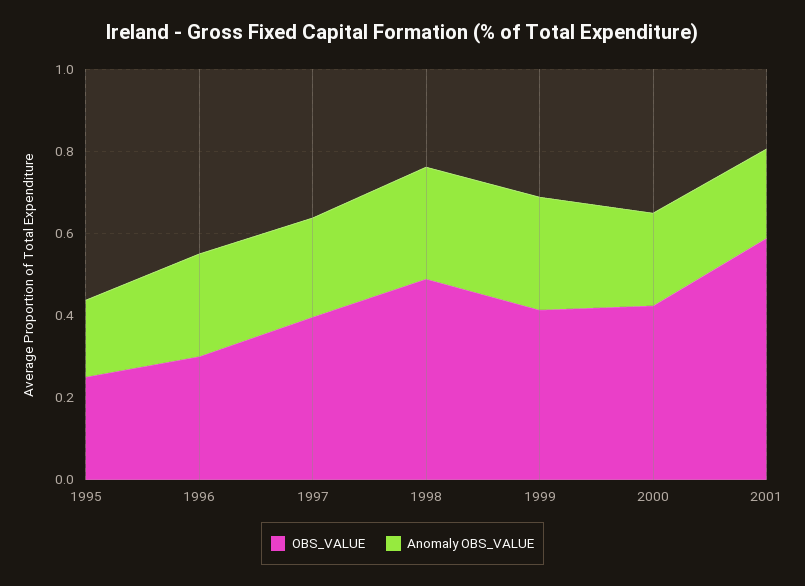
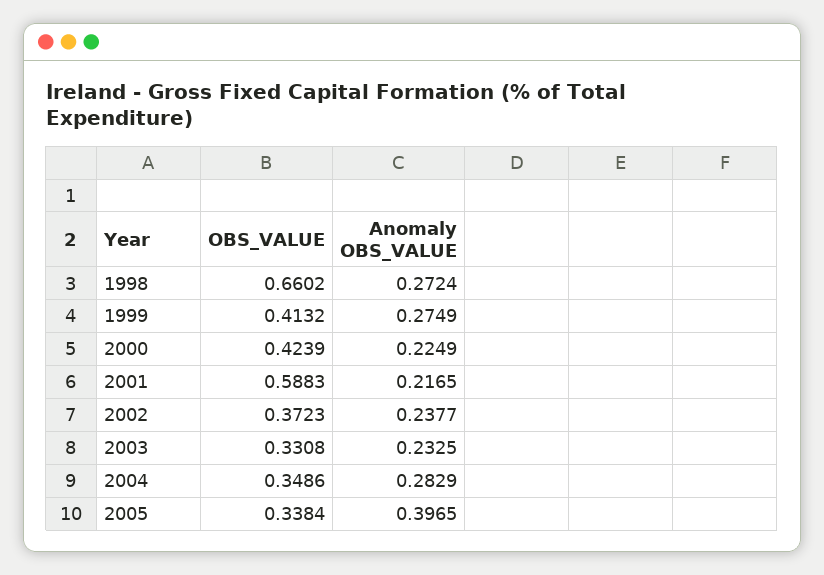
OBS_VALUE, 1995: 0.25 -> none
Anomaly OBS_VALUE, 1995: 0.2 -> none
OBS_VALUE, 1996: 0.3 -> none
Anomaly OBS_VALUE, 1996: 0.25 -> none
OBS_VALUE, 1997: 0.4 -> none
Anomaly OBS_VALUE, 1997: 0.25 -> none
OBS_VALUE, 1998: 0.5 -> 0.6602
OBS_VALUE, 2002: none -> 0.3723
Anomaly OBS_VALUE, 2002: none -> 0.2377
OBS_VALUE, 2003: none -> 0.3308
Anomaly OBS_VALUE, 2003: none -> 0.2325
OBS_VALUE, 2004: none -> 0.3486
Anomaly OBS_VALUE, 2004: none -> 0.2829
OBS_VALUE, 2005: none -> 0.3384
Anomaly OBS_VALUE, 2005: none -> 0.3965

